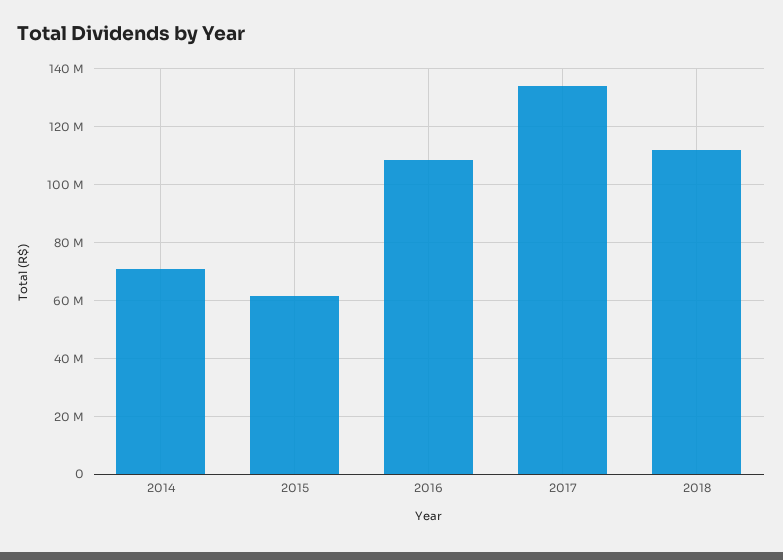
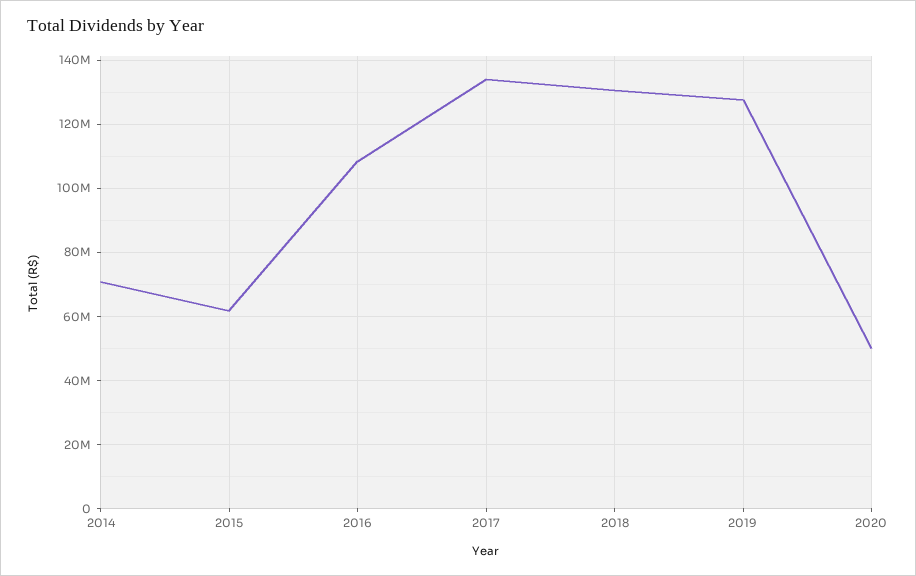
2018: 112500000 -> 130000000
2019: none -> 128000000
2020: none -> 50000000

